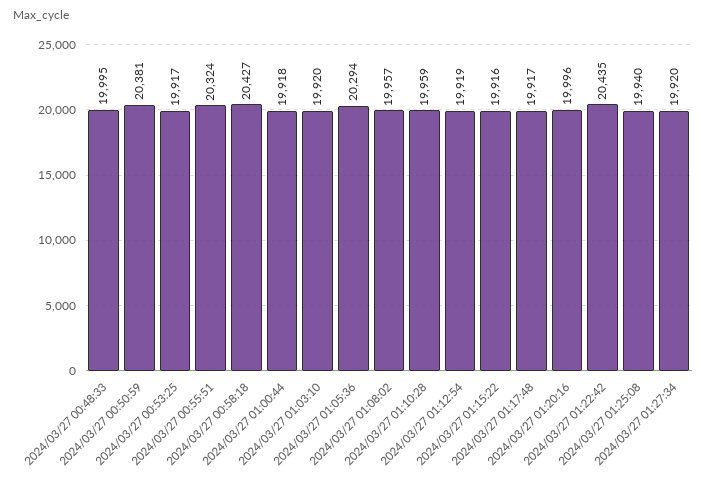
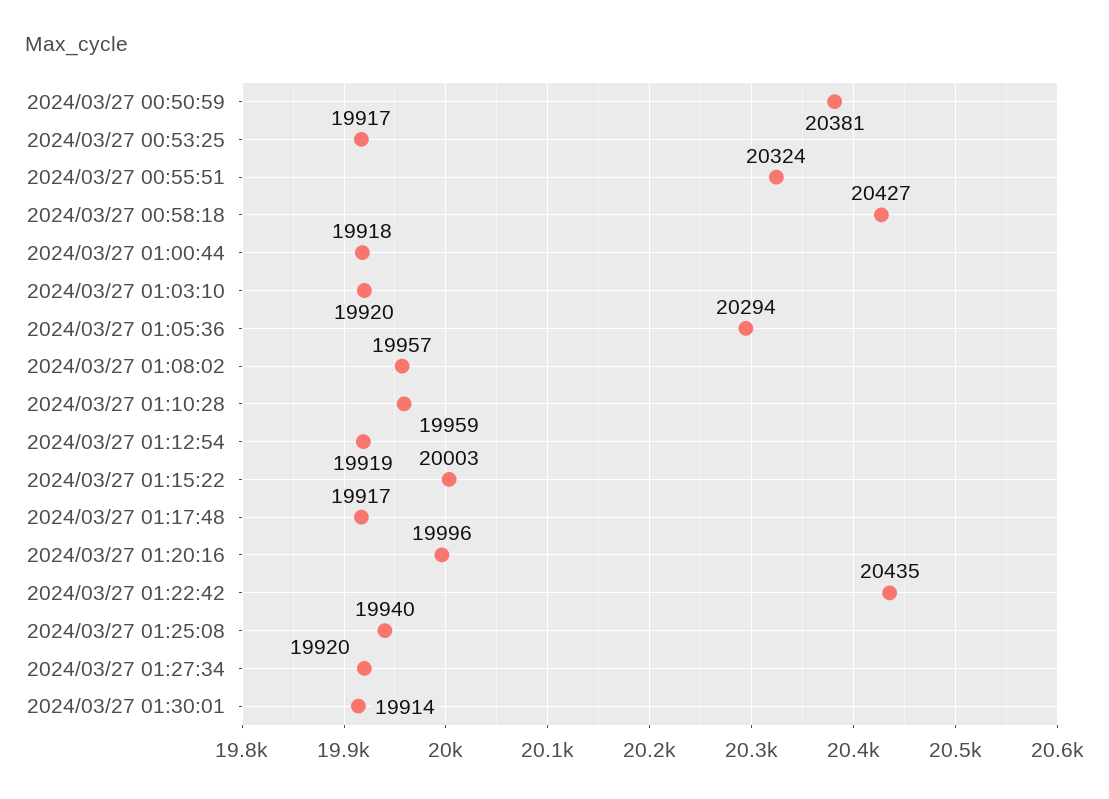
2024/03/27 00:48:33: 19995 -> none
2024/03/27 01:15:22: 19916 -> 20003
2024/03/27 01:30:01: none -> 19914

